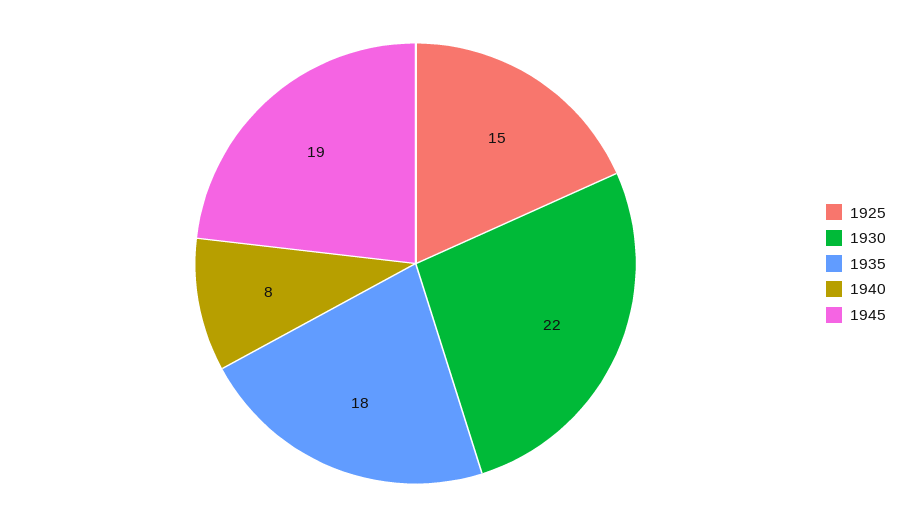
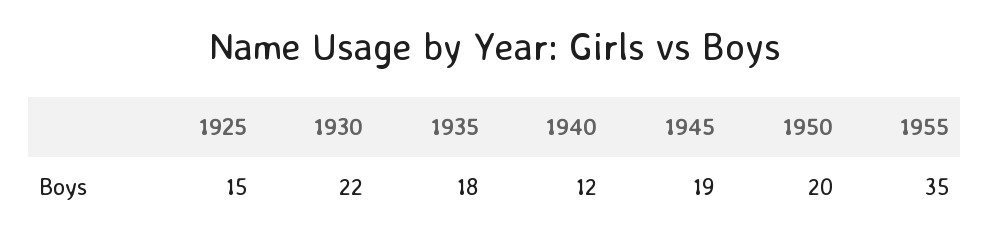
1940: 8 -> 12
1950: none -> 20
1955: none -> 35

